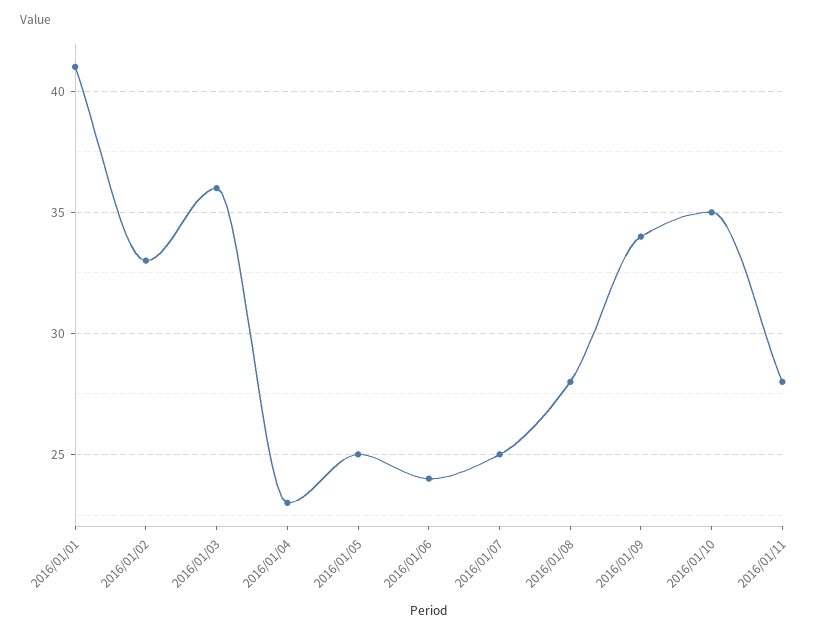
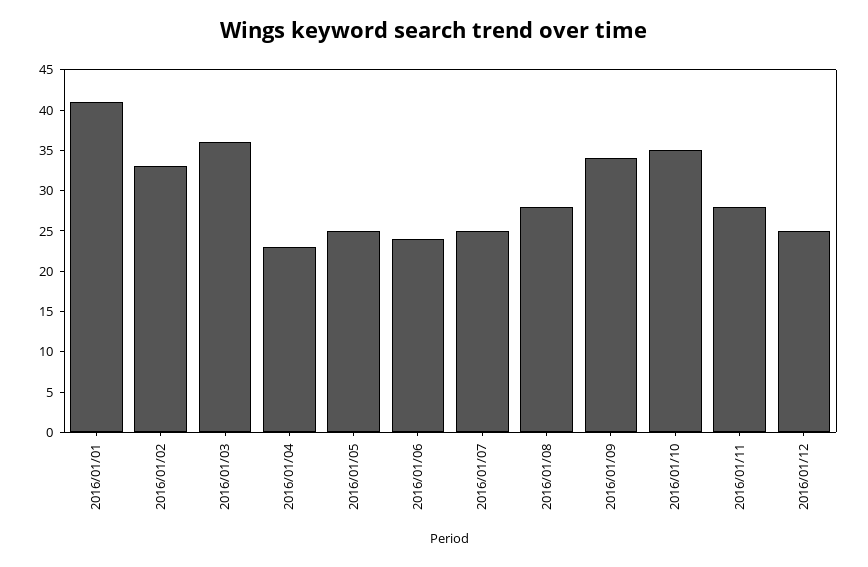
2016/01/12: none -> 25

